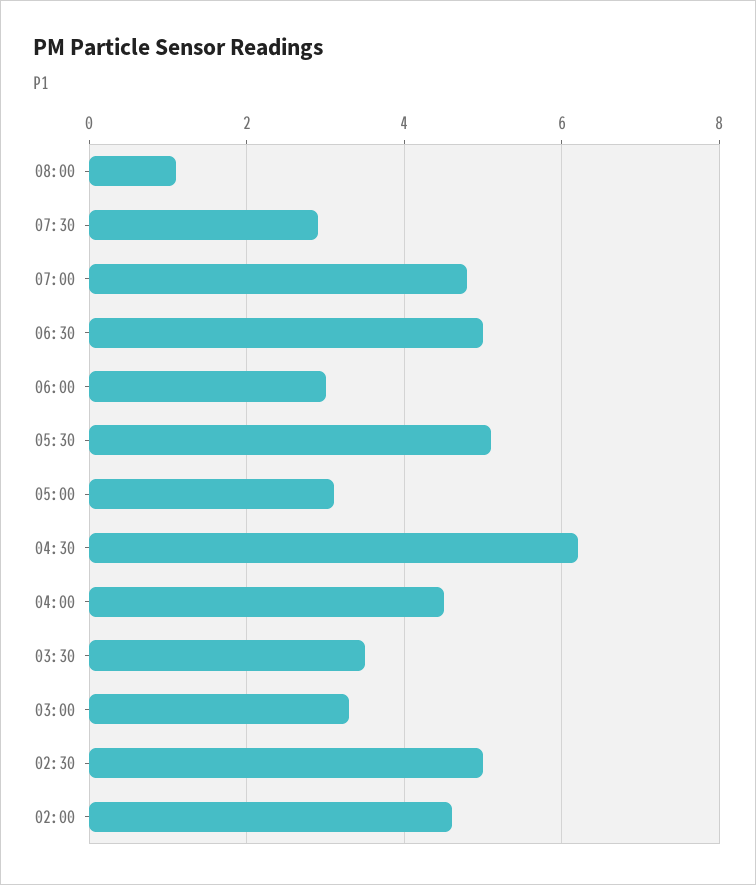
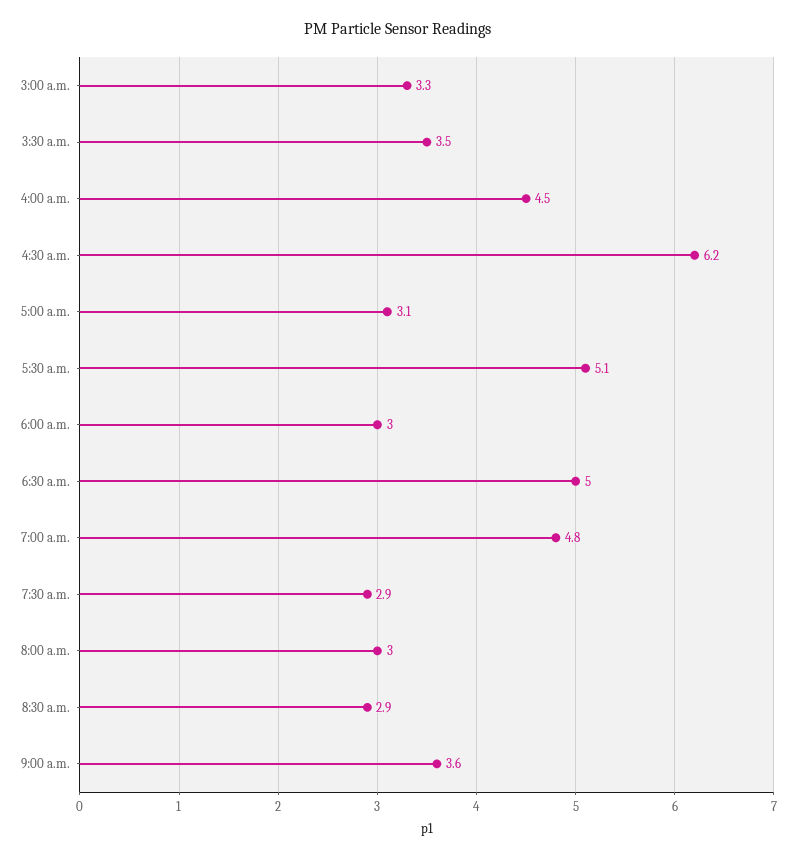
08:00: 1 -> 3
02:30: 5 -> none
02:00: 4.5 -> none
8:30 a.m.: none -> 2.9
9:00 a.m.: none -> 3.6

